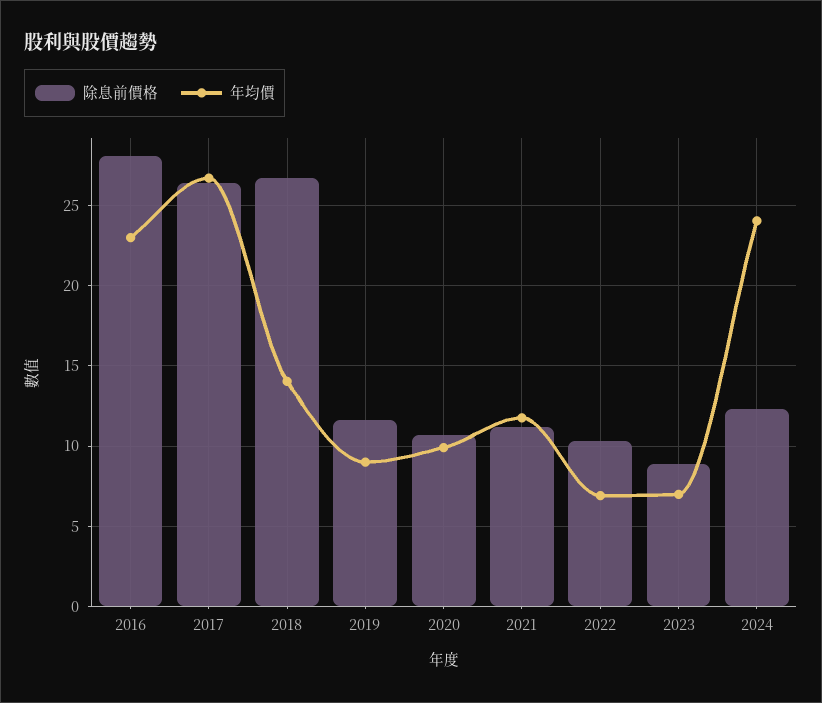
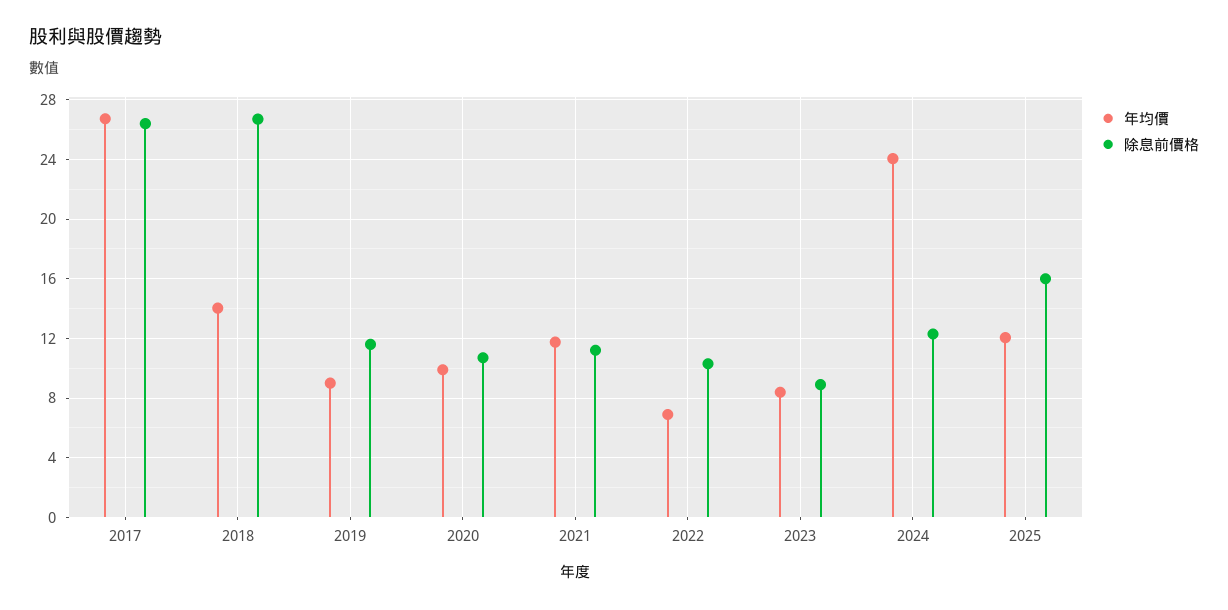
除息前價格, 2016: 28 -> none
年均價, 2016: 23 -> none
年均價, 2023: 7 -> 8.5
年均價, 2025: none -> 12
除息前價格, 2025: none -> 16

